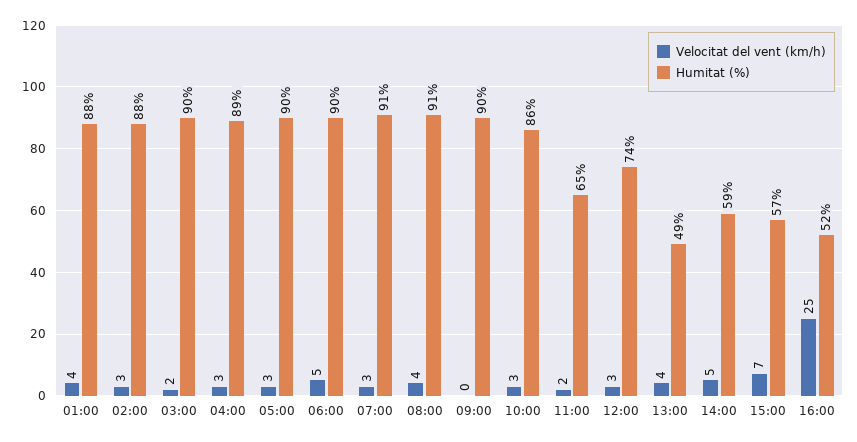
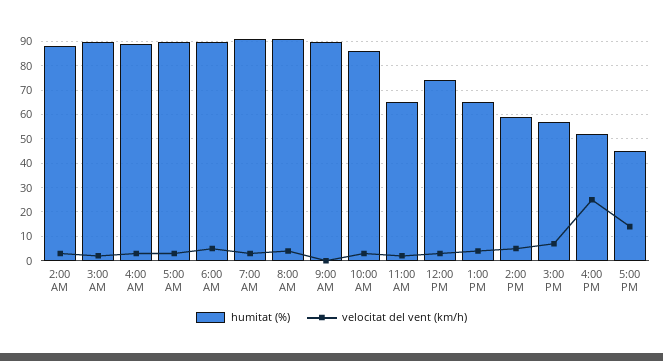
Velocitat del vent (km/h), 01:00: 4 -> none
Humitat (%), 01:00: 88 -> none
Humitat (%), 13:00: 49 -> 65
Humitat (%), 5:00 PM: none -> 45
Velocitat del vent (km/h), 5:00 PM: none -> 15

